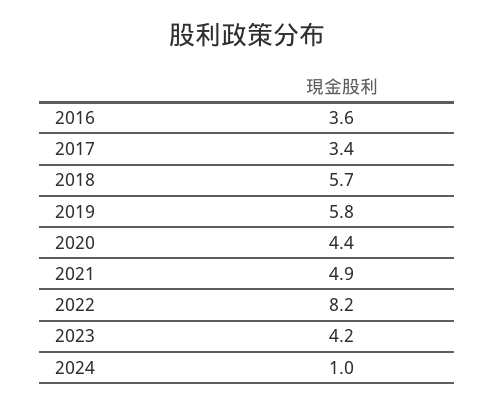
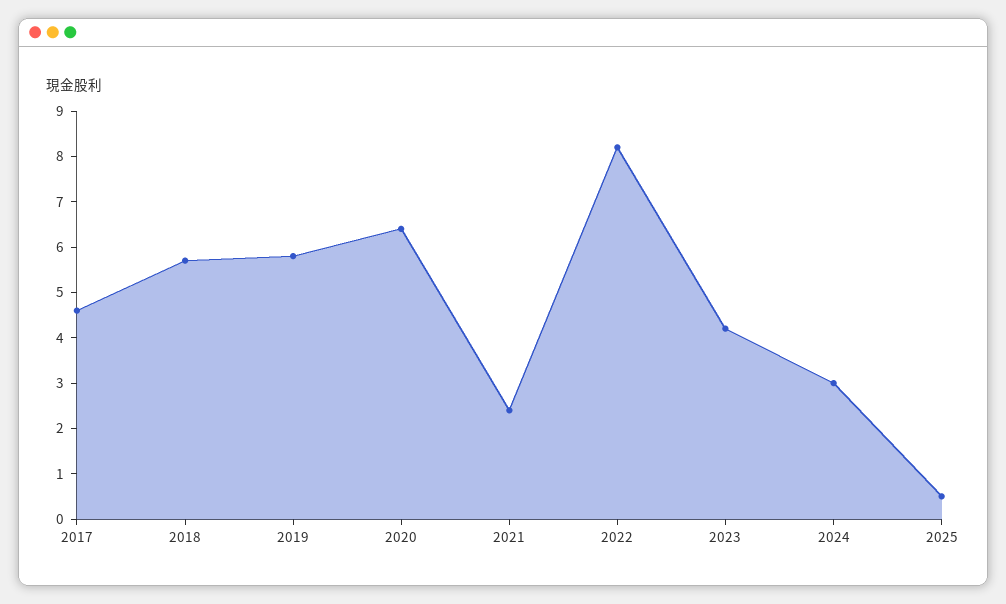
2016: 3.6 -> none
2017: 3.4 -> 4.5
2020: 4.4 -> 6.5
2021: 4.9 -> 2.5
2024: 1 -> 3
2025: none -> 0.5

